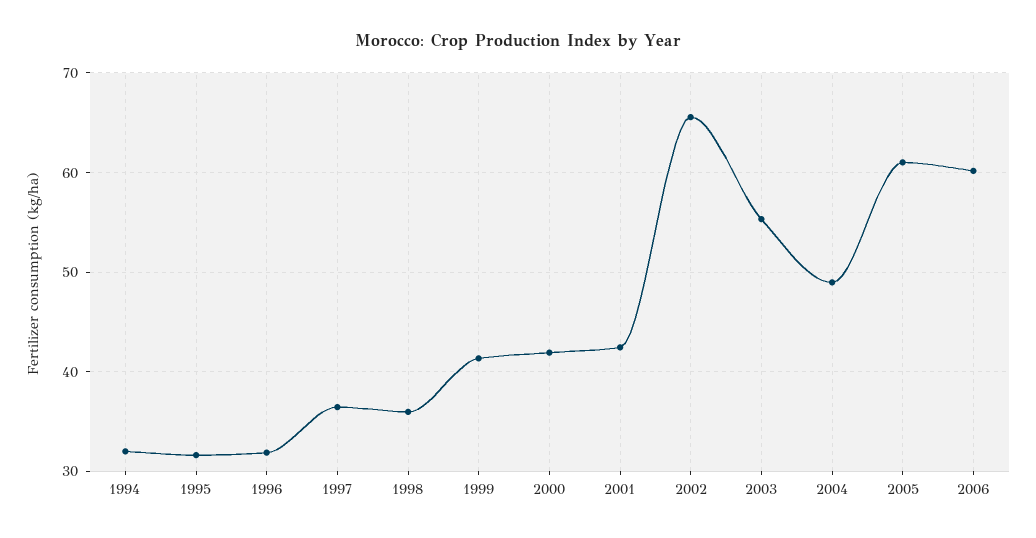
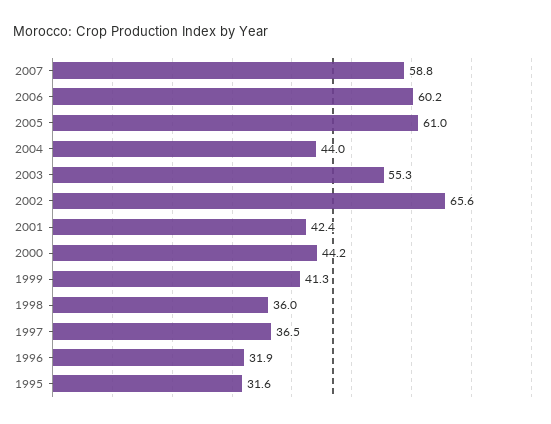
1994: 32 -> none
2000: 42 -> 44.2
2004: 49 -> 44
2007: none -> 58.8

